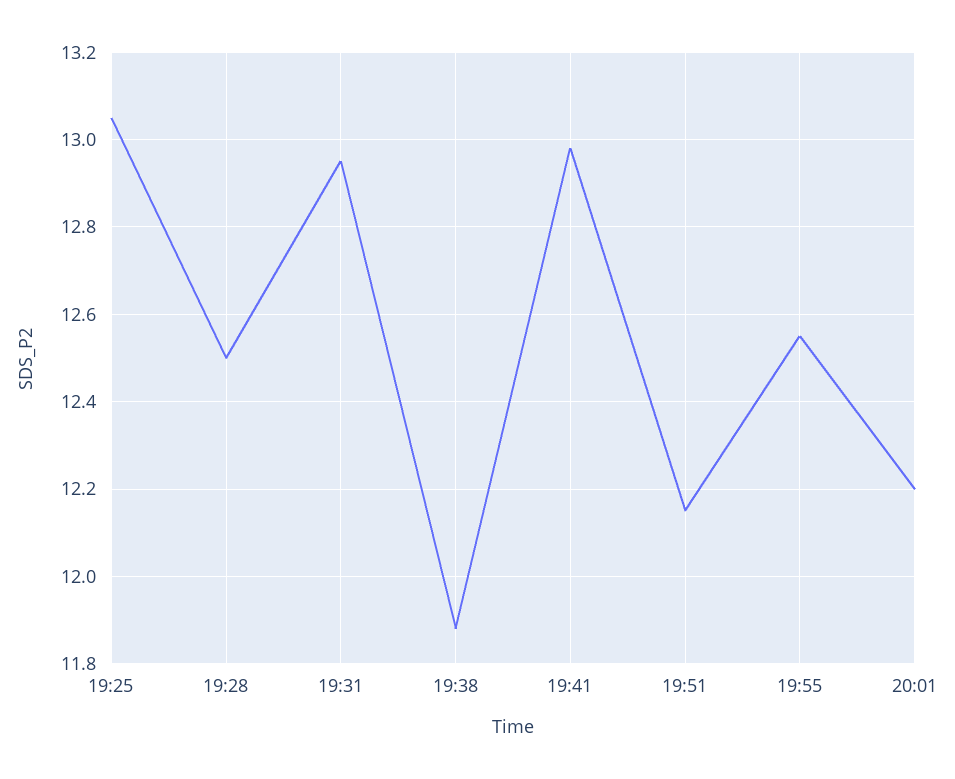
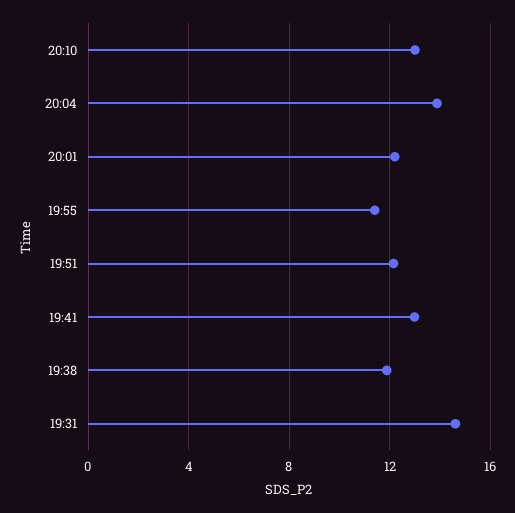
19:25: 13.05 -> none
19:28: 12.5 -> none
19:31: 12.95 -> 14.5
19:55: 12.55 -> 11.5
20:10: none -> 13
20:04: none -> 14

